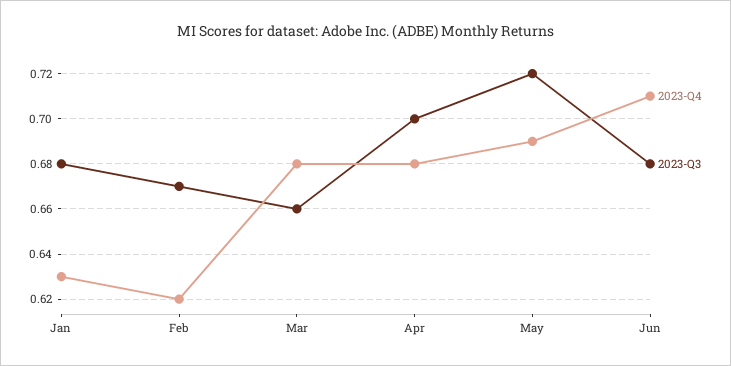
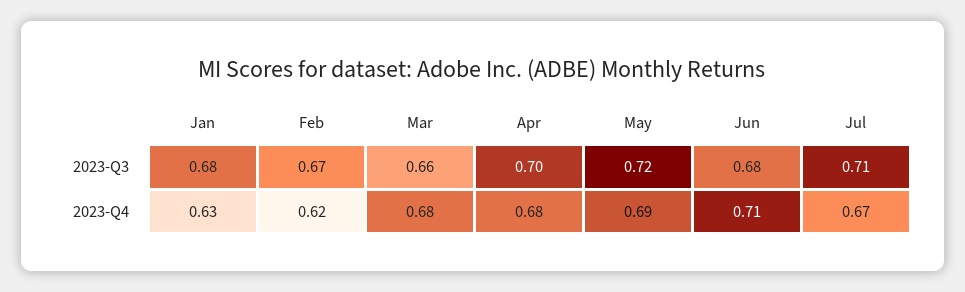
2023-Q3, Jul: none -> 0.71
2023-Q4, Jul: none -> 0.67

